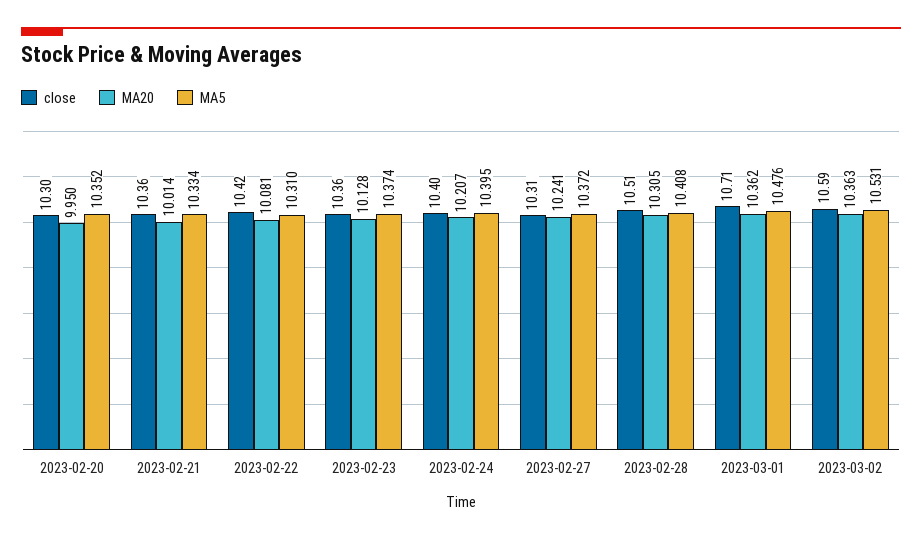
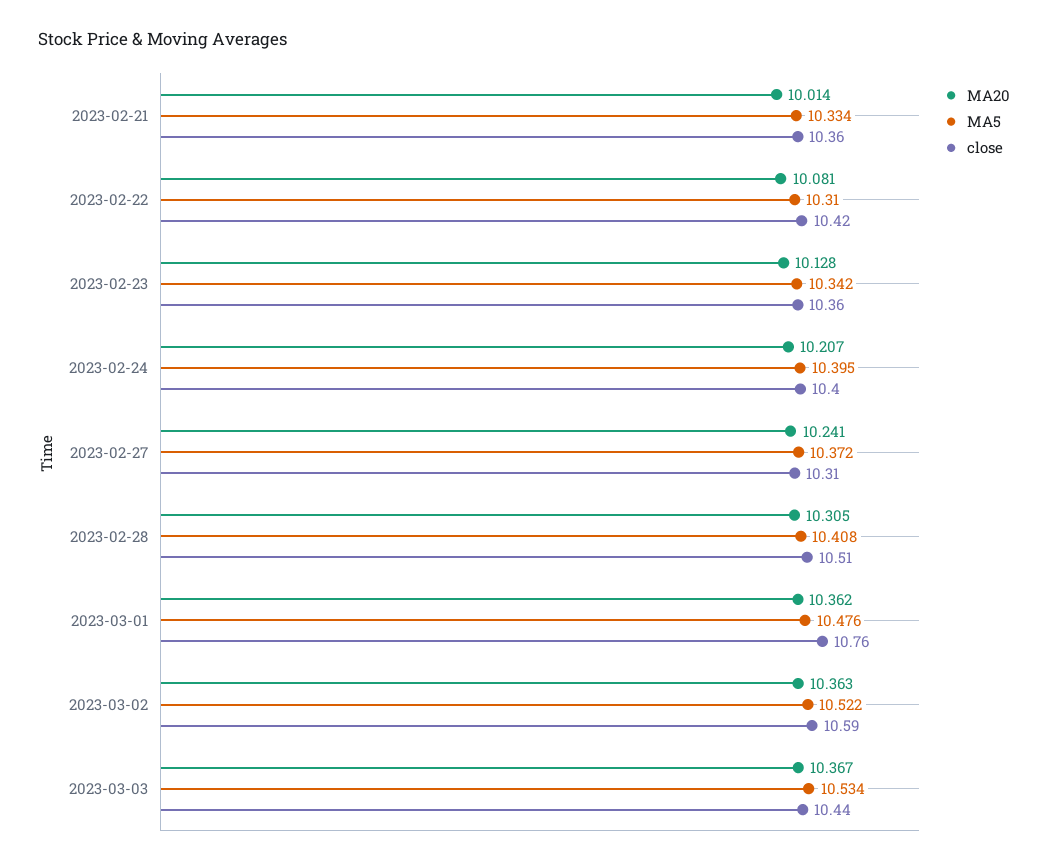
close, 2023-02-20: 10.3 -> none
MA20, 2023-02-20: 9.95 -> none
MA5, 2023-02-20: 10.352 -> none
MA5, 2023-02-23: 10.374 -> 10.342
close, 2023-03-01: 10.71 -> 10.76
MA5, 2023-03-02: 10.531 -> 10.522
MA20, 2023-03-03: none -> 10.367
MA5, 2023-03-03: none -> 10.534
close, 2023-03-03: none -> 10.44

